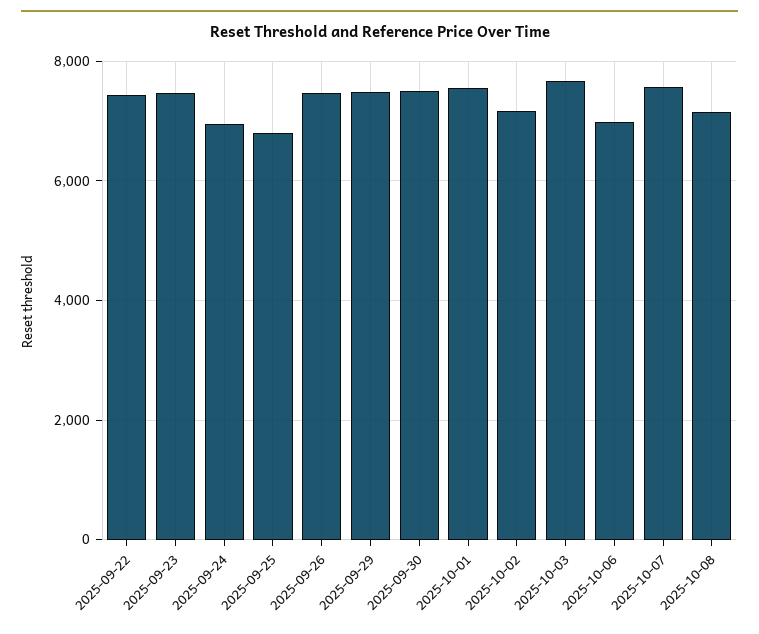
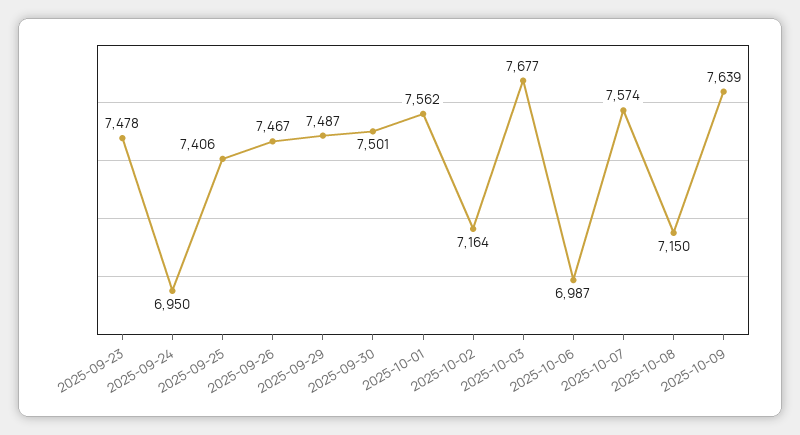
2025-09-22: 7400 -> none
2025-09-25: 6800 -> 7406
2025-10-09: none -> 7639

